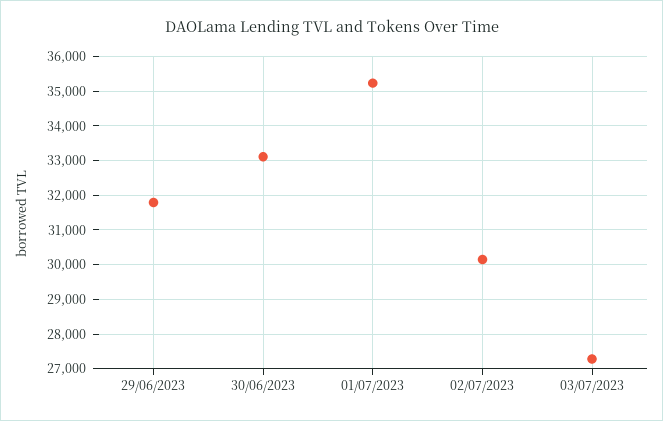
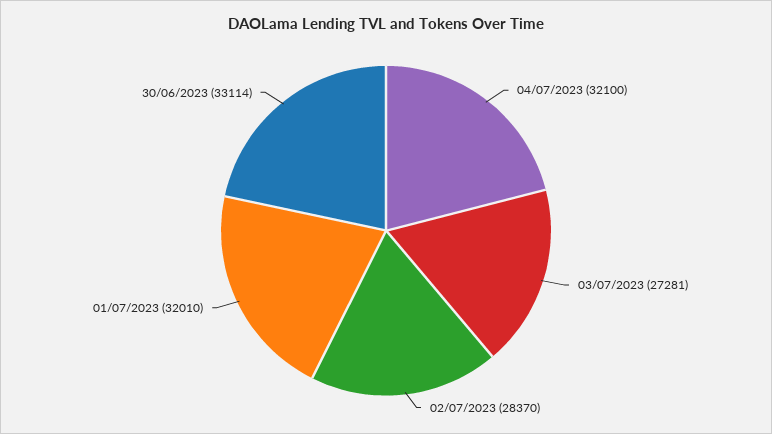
29/06/2023: 31800 -> none
01/07/2023: 35200 -> 32010
02/07/2023: 30200 -> 28370
04/07/2023: none -> 32100

